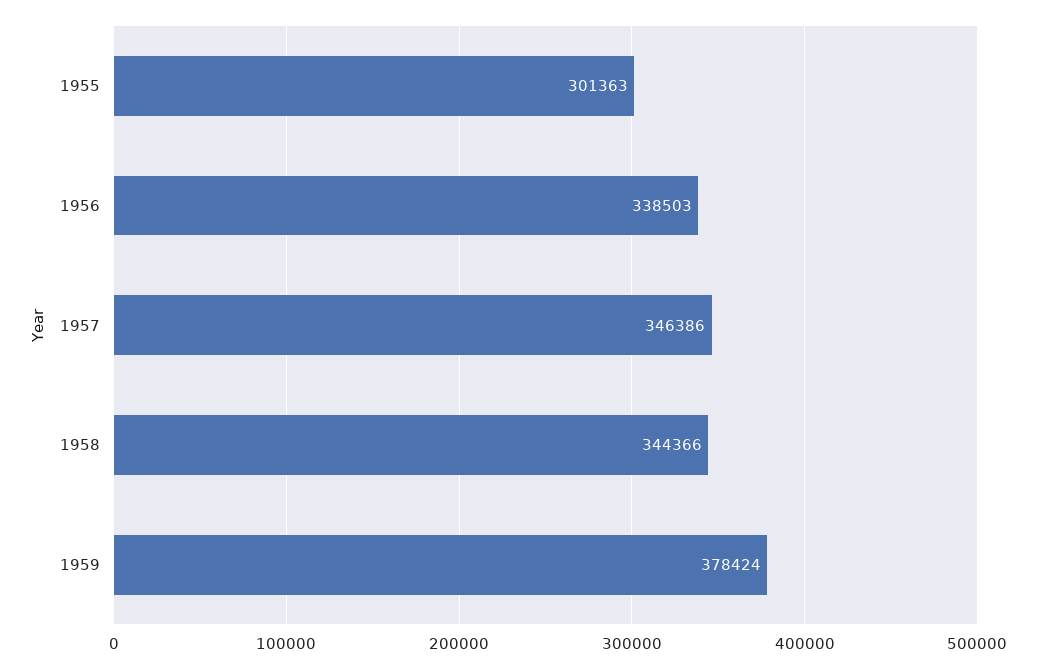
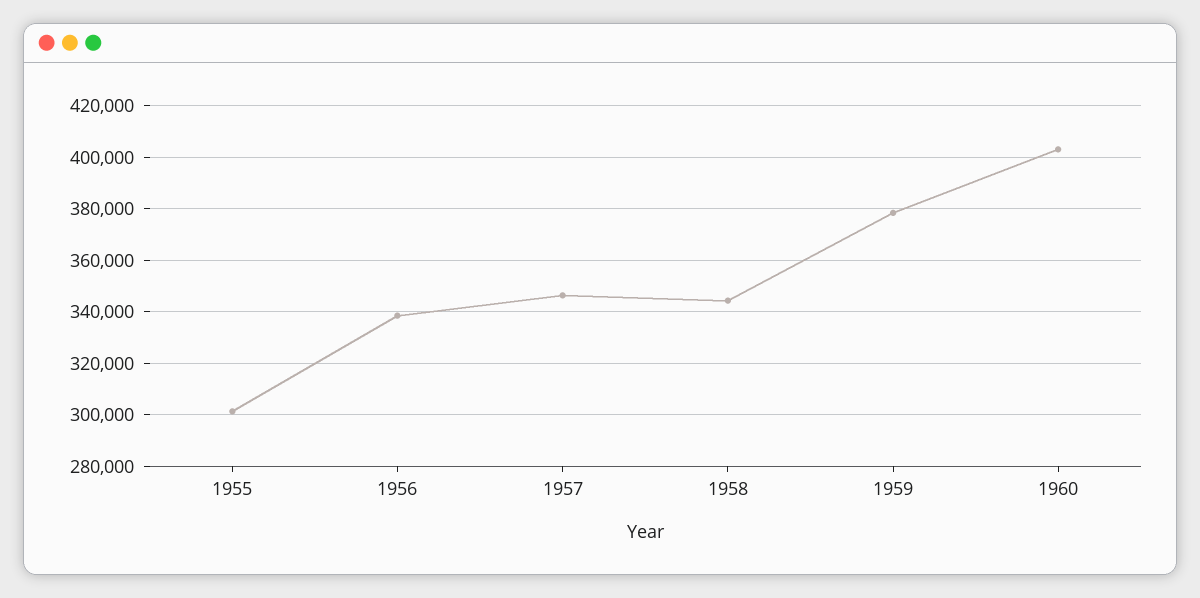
1960: none -> 402500

